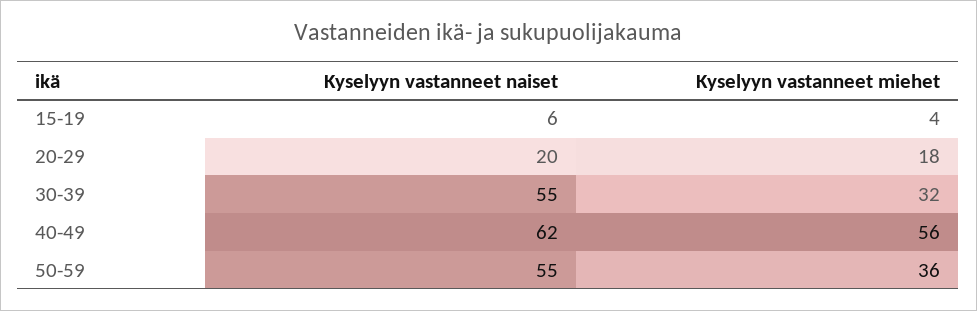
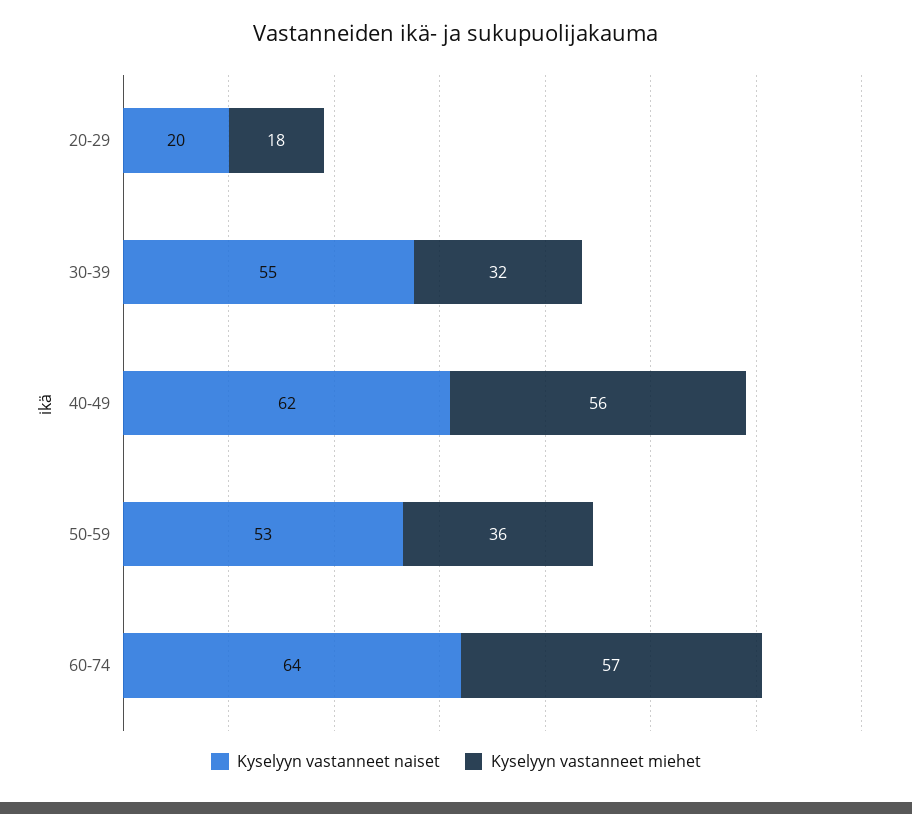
Kyselyyn vastanneet naiset, 15-19: 6 -> none
Kyselyyn vastanneet miehet, 15-19: 4 -> none
Kyselyyn vastanneet naiset, 50-59: 55 -> 53
Kyselyyn vastanneet naiset, 60-74: none -> 64
Kyselyyn vastanneet miehet, 60-74: none -> 57

